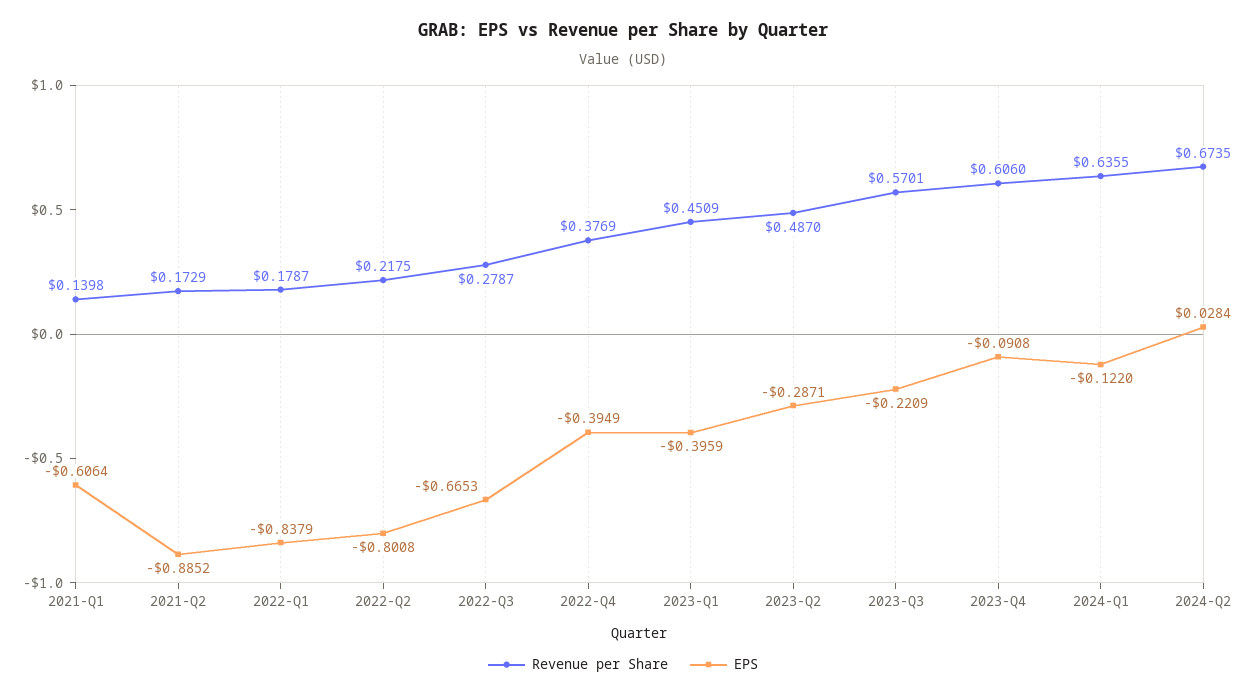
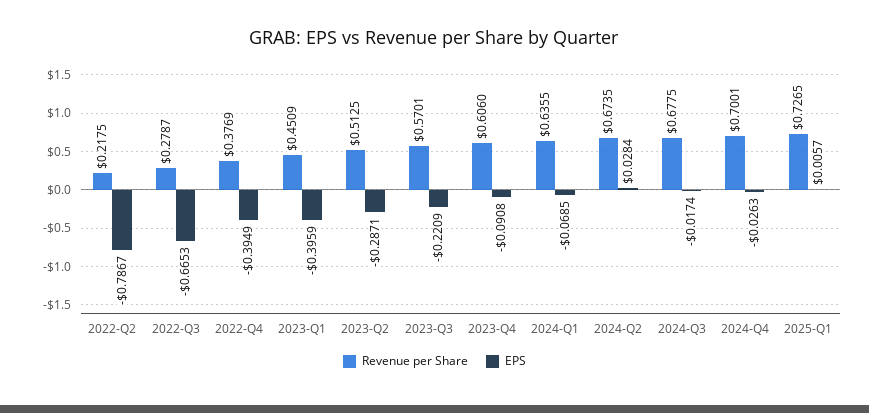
Revenue per Share, 2021-Q1: 0.1398 -> none
EPS, 2021-Q1: -0.6064 -> none
Revenue per Share, 2021-Q2: 0.1729 -> none
EPS, 2021-Q2: -0.8852 -> none
Revenue per Share, 2022-Q1: 0.1787 -> none
EPS, 2022-Q1: -0.8379 -> none
EPS, 2022-Q2: -0.8008 -> -0.7867
Revenue per Share, 2023-Q2: 0.487 -> 0.5125
EPS, 2024-Q1: -0.122 -> -0.0685
Revenue per Share, 2024-Q3: none -> 0.6775
EPS, 2024-Q3: none -> -0.0174
Revenue per Share, 2024-Q4: none -> 0.7001
EPS, 2024-Q4: none -> -0.0263
Revenue per Share, 2025-Q1: none -> 0.7265
EPS, 2025-Q1: none -> 0.0057

